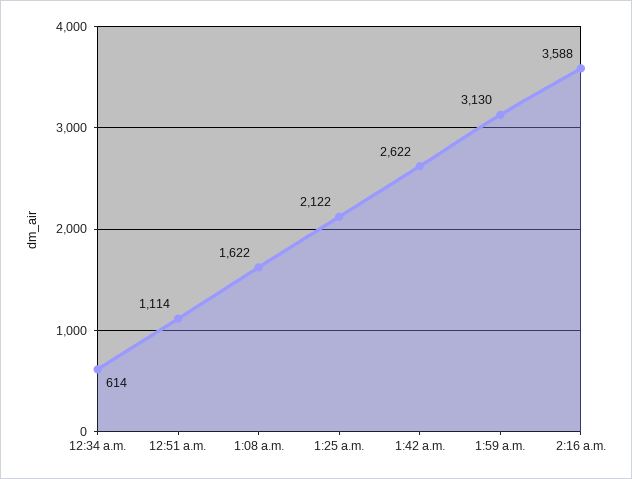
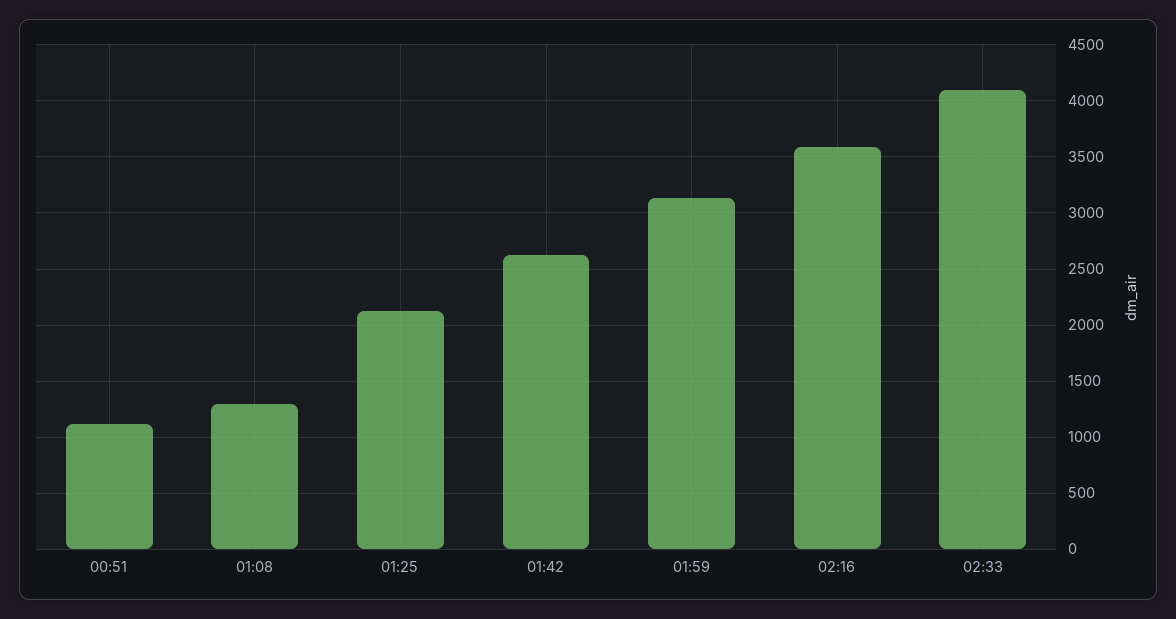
12:34 a.m.: 614 -> none
1:08 a.m.: 1622 -> 1300
02:33: none -> 4100

